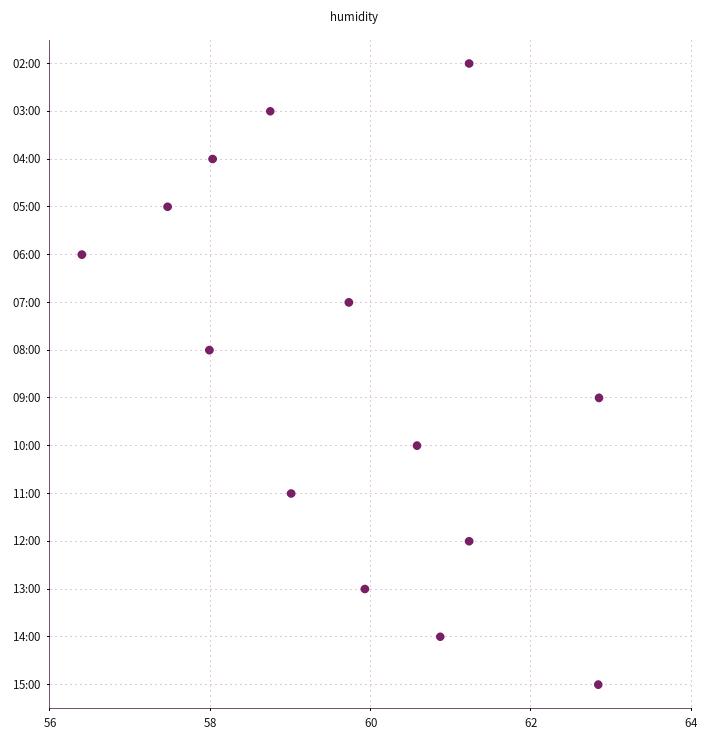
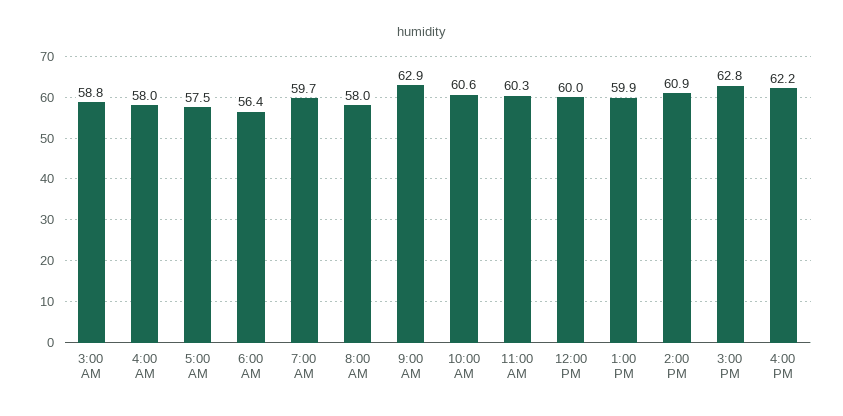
02:00: 61.2 -> none
11:00: 59 -> 60.3
12:00: 61.2 -> 60
4:00 PM: none -> 62.2

